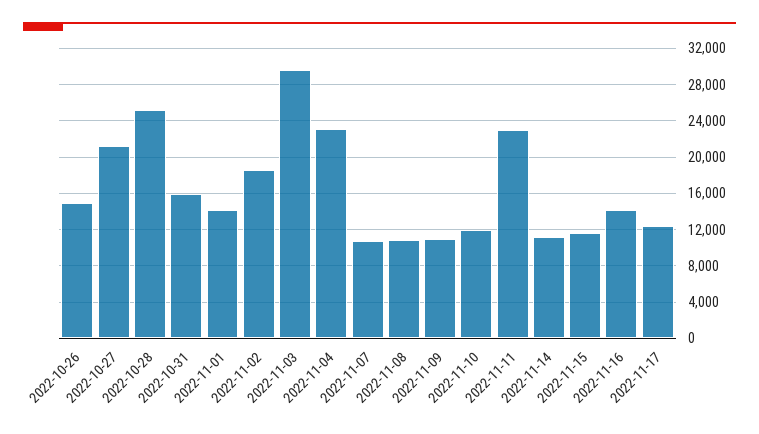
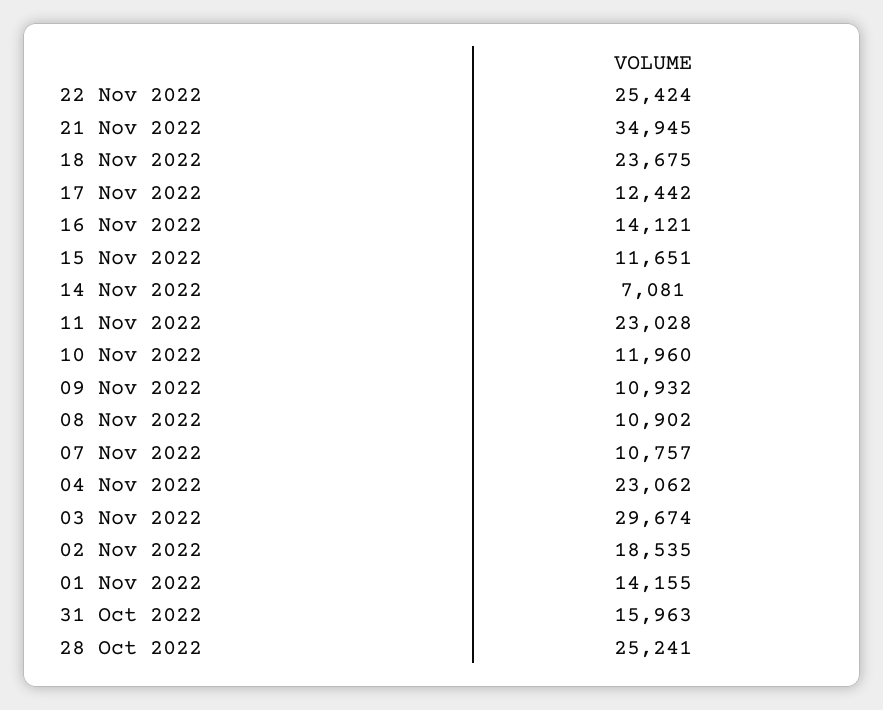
2022-10-26: 15000 -> none
2022-10-27: 21000 -> none
2022-11-14: 11000 -> 7081
22 Nov 2022: none -> 25424
21 Nov 2022: none -> 34945
18 Nov 2022: none -> 23675

